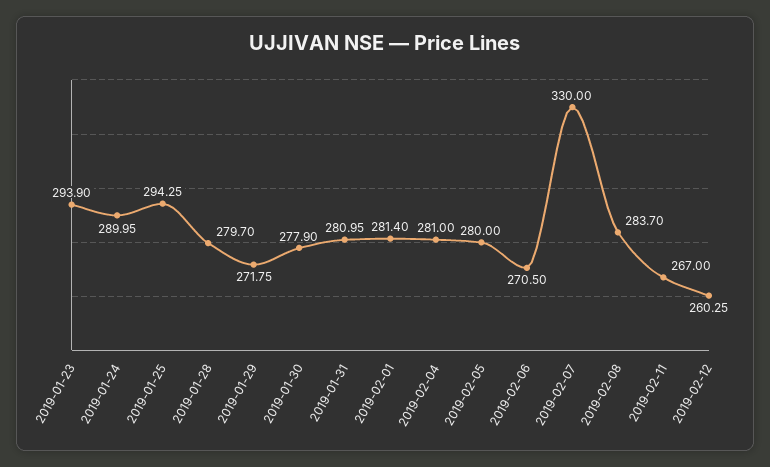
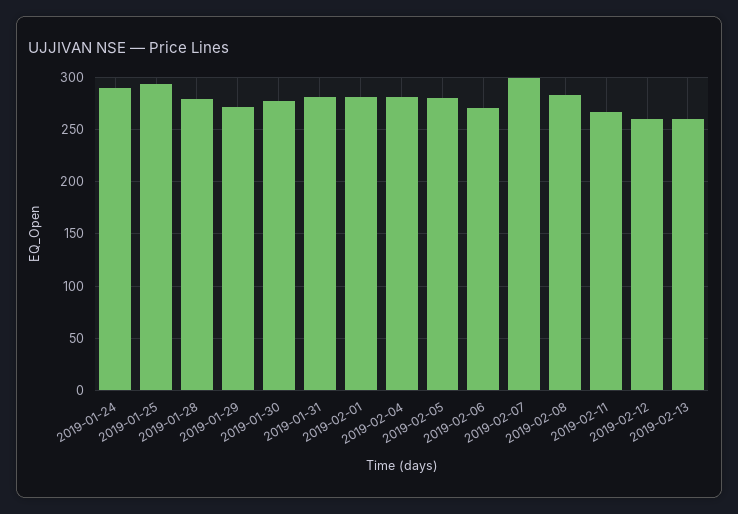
2019-01-23: 293.9 -> none
2019-02-07: 330 -> 300
2019-02-13: none -> 260

